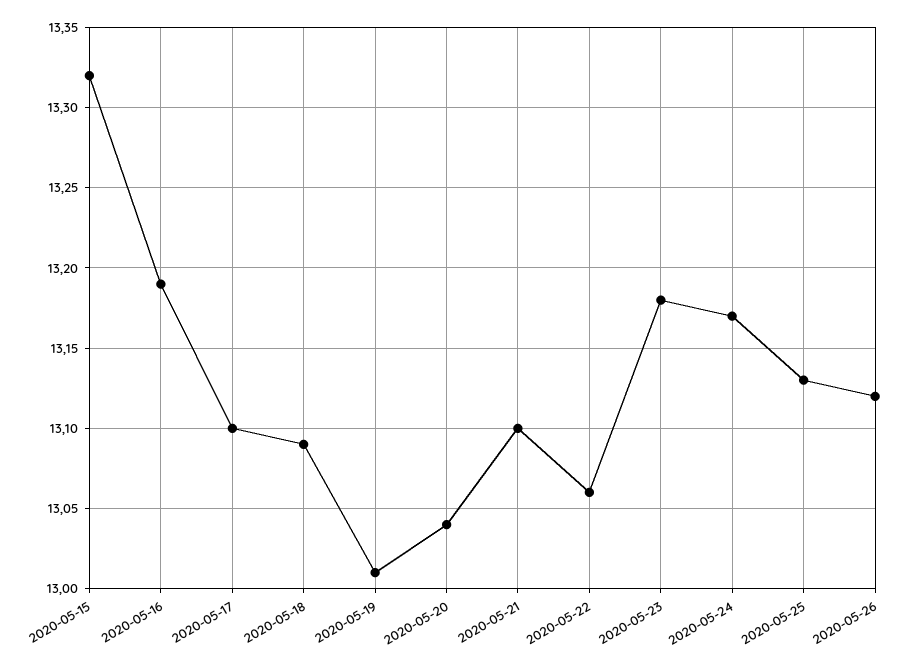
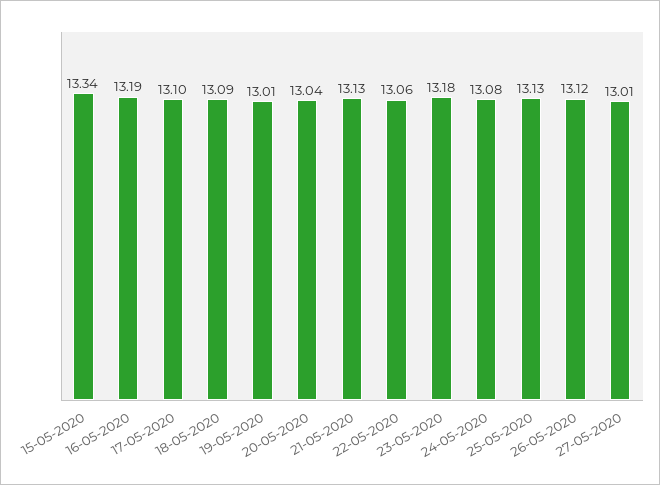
2020-05-15: 13.32 -> 13.34
2020-05-21: 13.1 -> 13.13
2020-05-24: 13.17 -> 13.08
27-05-2020: none -> 13.01

